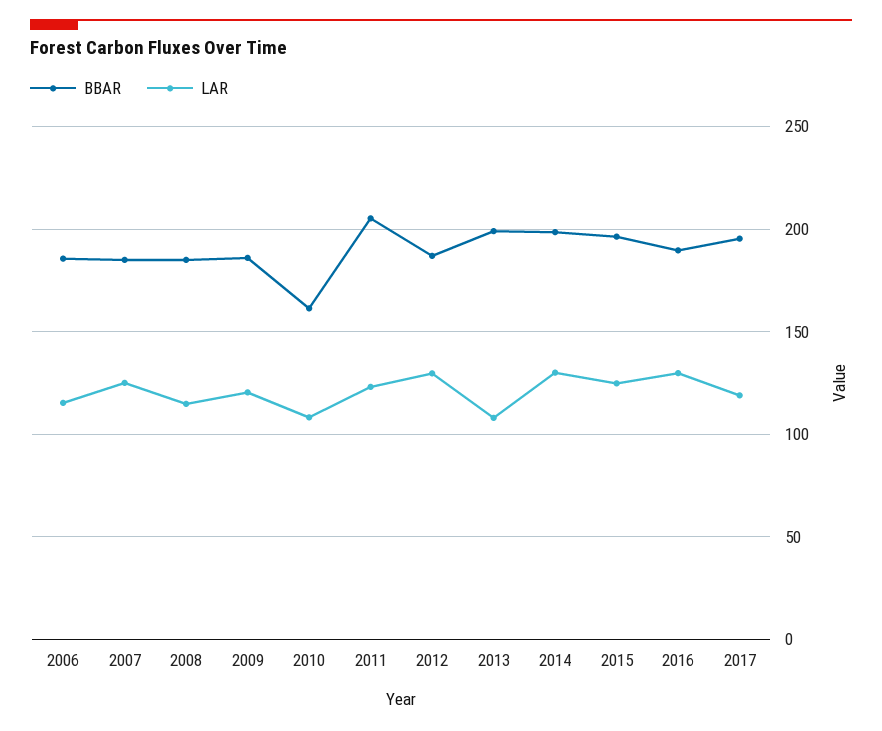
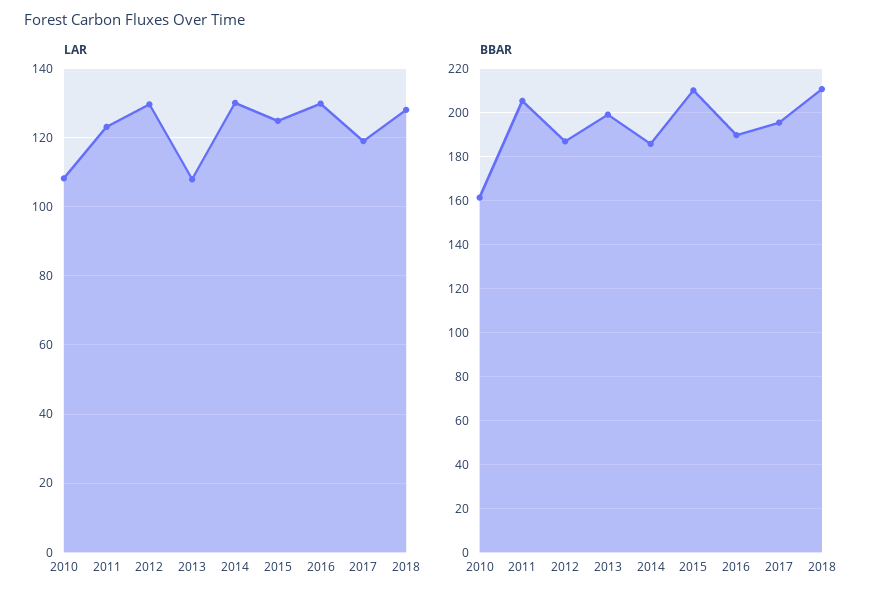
BBAR, 2006: 185 -> none
LAR, 2006: 115 -> none
BBAR, 2007: 185 -> none
LAR, 2007: 125 -> none
BBAR, 2008: 185 -> none
LAR, 2008: 115 -> none
BBAR, 2009: 185 -> none
LAR, 2009: 120 -> none
BBAR, 2014: 200 -> 185
BBAR, 2015: 195 -> 210
LAR, 2018: none -> 128
BBAR, 2018: none -> 210

